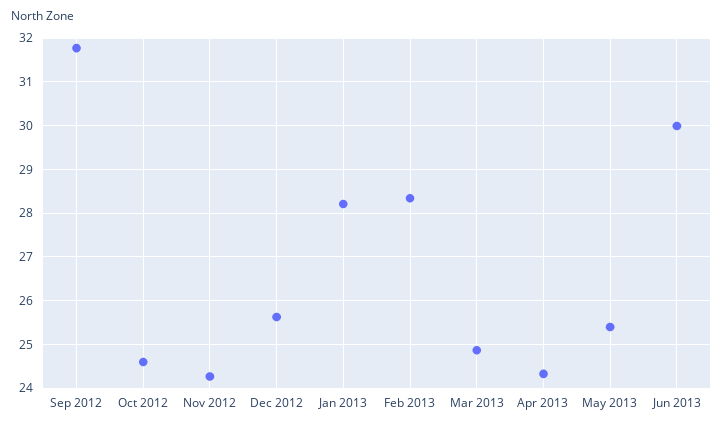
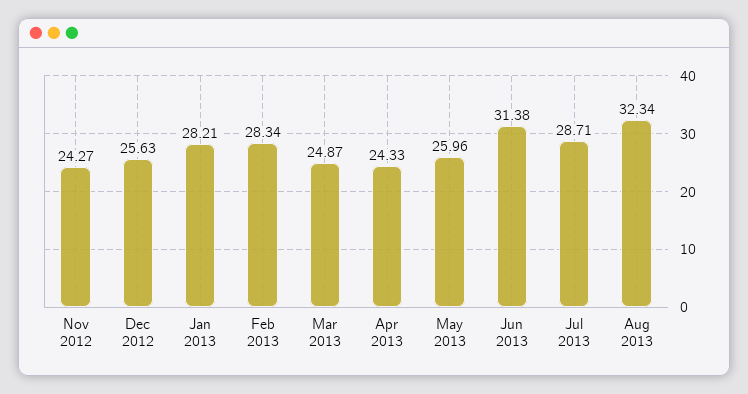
Sep 2012: 31.8 -> none
Oct 2012: 24.6 -> none
May 2013: 25.4 -> 25.96
Jun 2013: 30 -> 31.38
Jul 2013: none -> 28.71
Aug 2013: none -> 32.34

